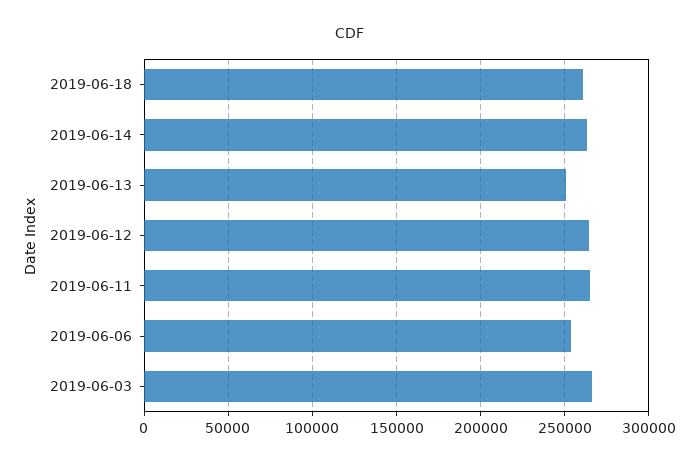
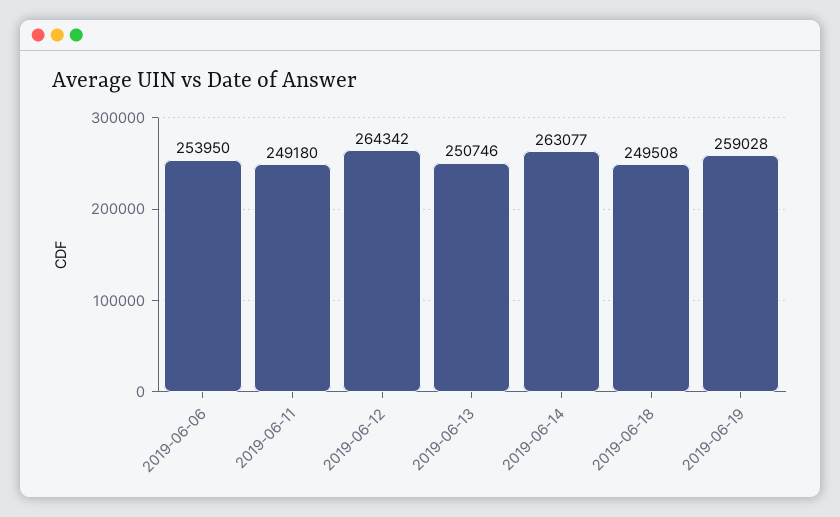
2019-06-18: 260000 -> 249508
2019-06-11: 265000 -> 249180
2019-06-03: 265000 -> none
2019-06-19: none -> 259028

